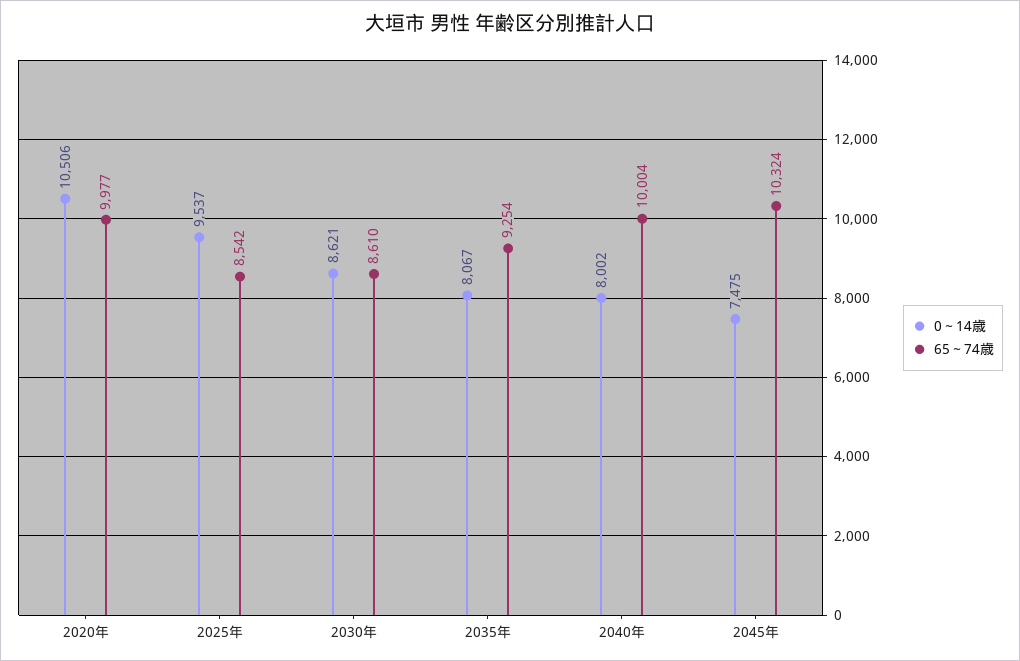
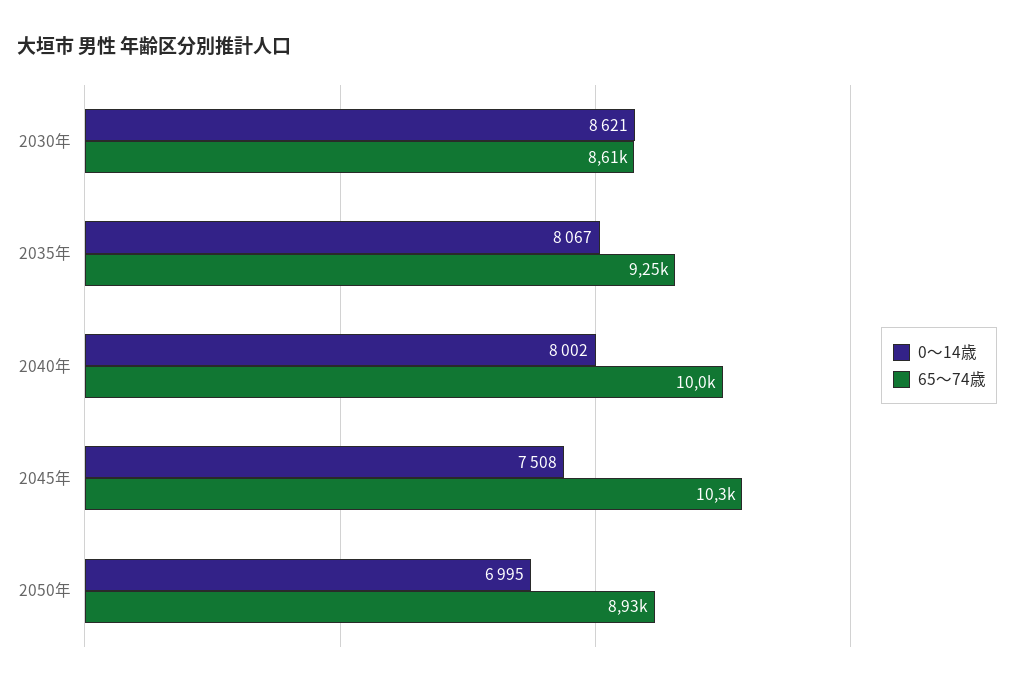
0～14歳, 2020年: 10506 -> none
65～74歳, 2020年: 9977 -> none
0～14歳, 2025年: 9537 -> none
65～74歳, 2025年: 8542 -> none
0～14歳, 2045年: 7475 -> 7508
0～14歳, 2050年: none -> 6995
65～74歳, 2050年: none -> 8930

